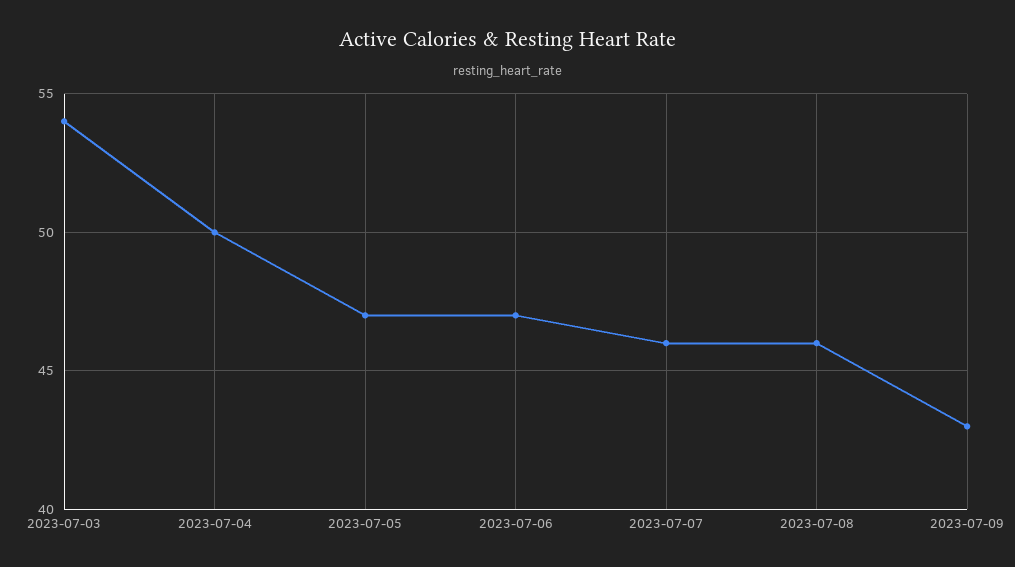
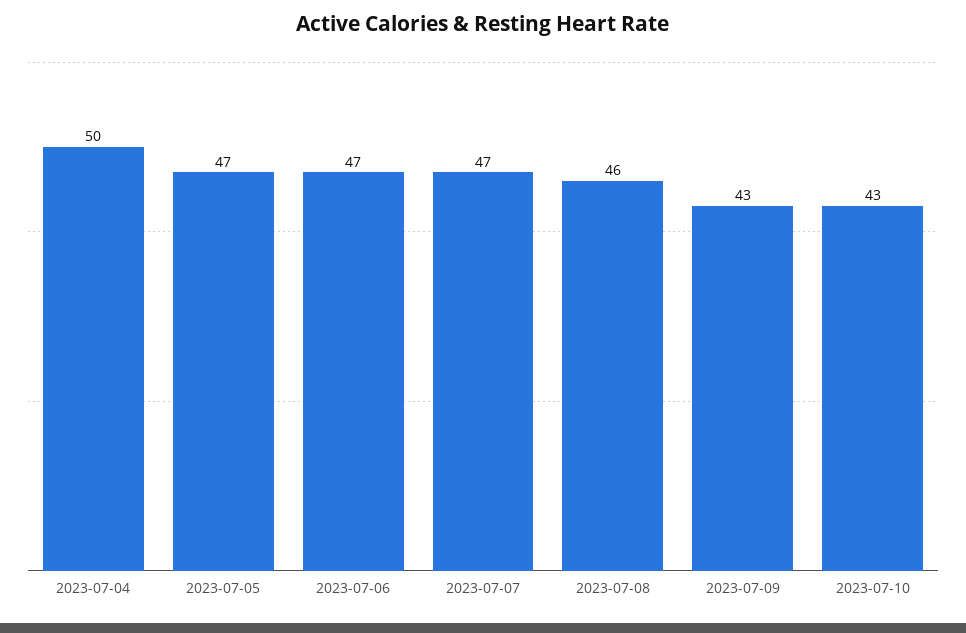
2023-07-03: 54 -> none
2023-07-07: 46 -> 47
2023-07-10: none -> 43

